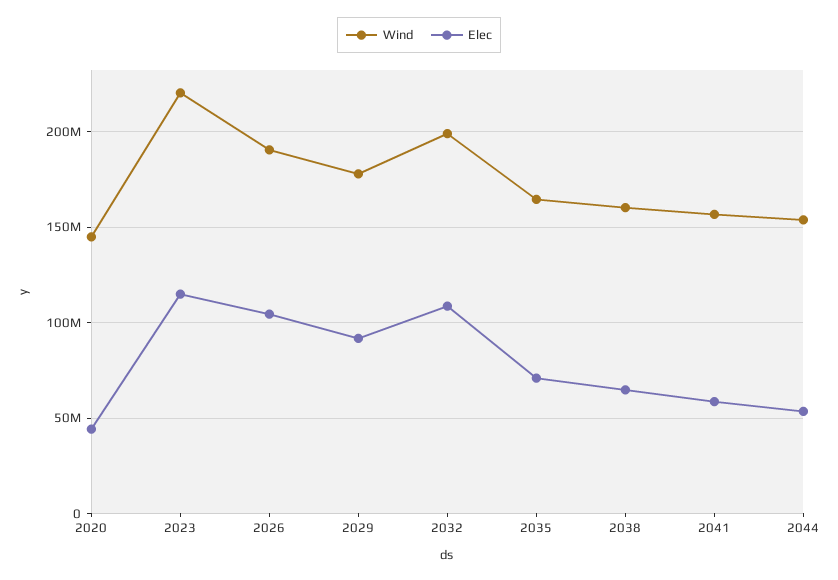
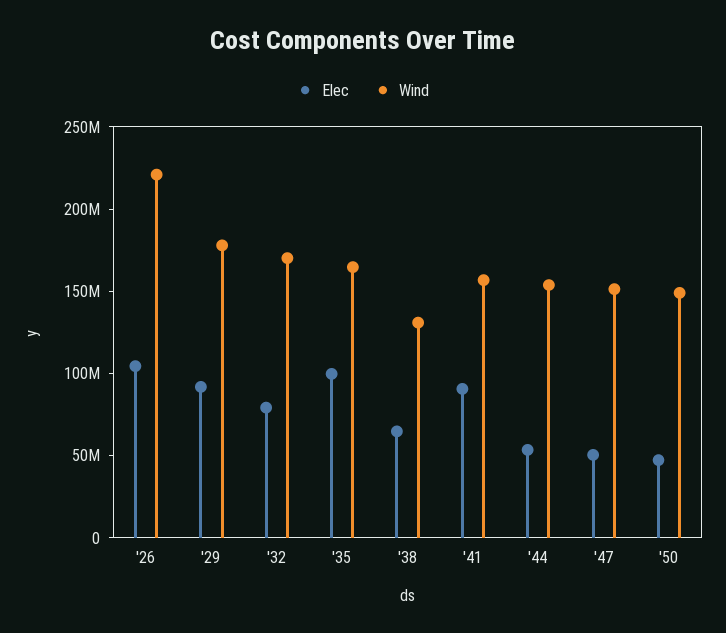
Wind, 2020: 145000000 -> none
Elec, 2020: 45000000 -> none
Wind, 2023: 220000000 -> none
Elec, 2023: 115000000 -> none
Wind, 2026: 190000000 -> 220000000
Wind, 2032: 200000000 -> 170000000
Elec, 2032: 110000000 -> 80000000
Elec, 2035: 70000000 -> 100000000
Wind, 2038: 160000000 -> 130000000
Elec, 2041: 60000000 -> 90000000
Elec, '47: none -> 50000000
Wind, '47: none -> 150000000
Elec, '50: none -> 50000000
Wind, '50: none -> 150000000

